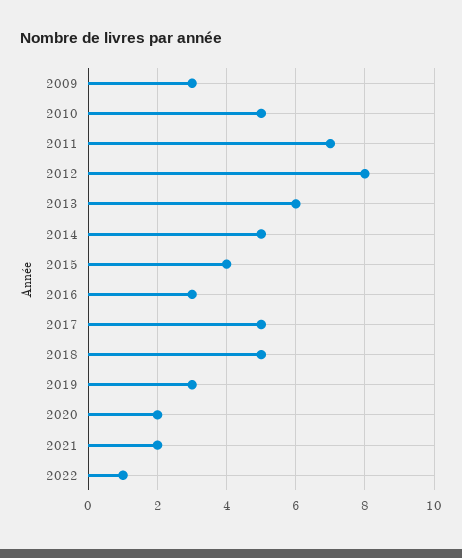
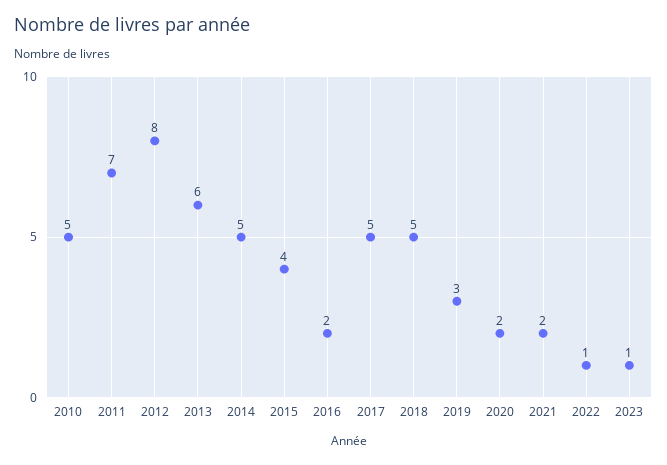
2009: 3 -> none
2016: 3 -> 2
2023: none -> 1

